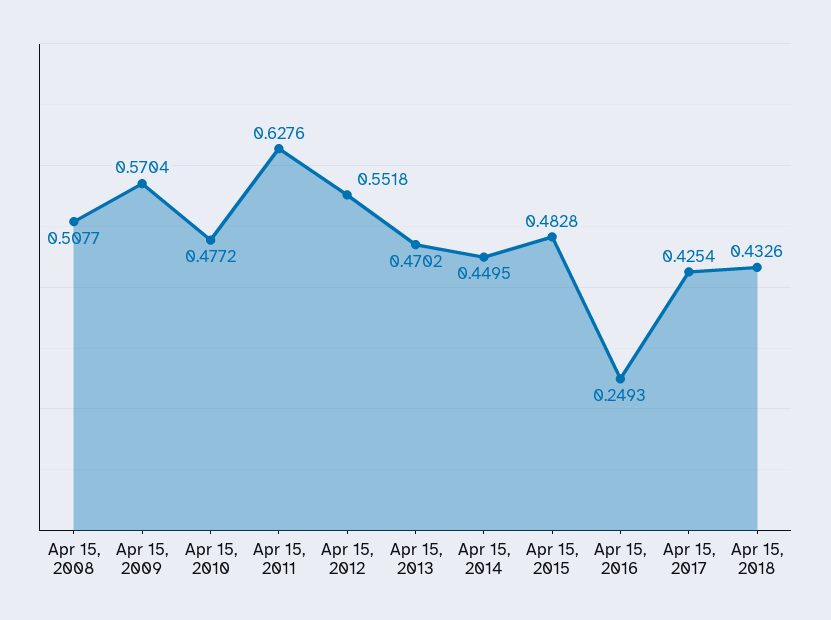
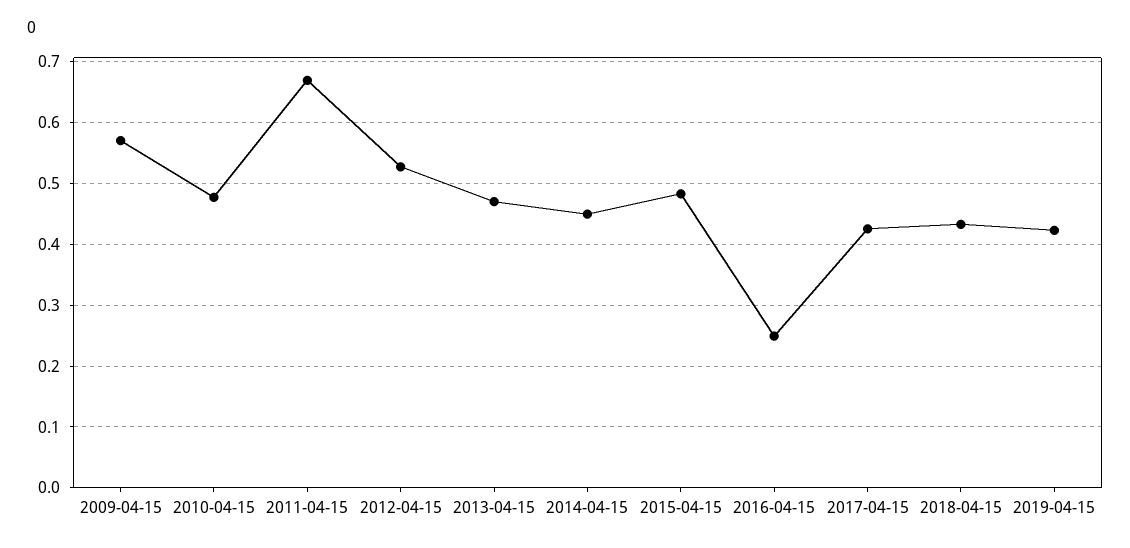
Apr 15, 2008: 0.5077 -> none
Apr 15, 2011: 0.6276 -> 0.67
Apr 15, 2012: 0.5518 -> 0.53
2019-04-15: none -> 0.42

